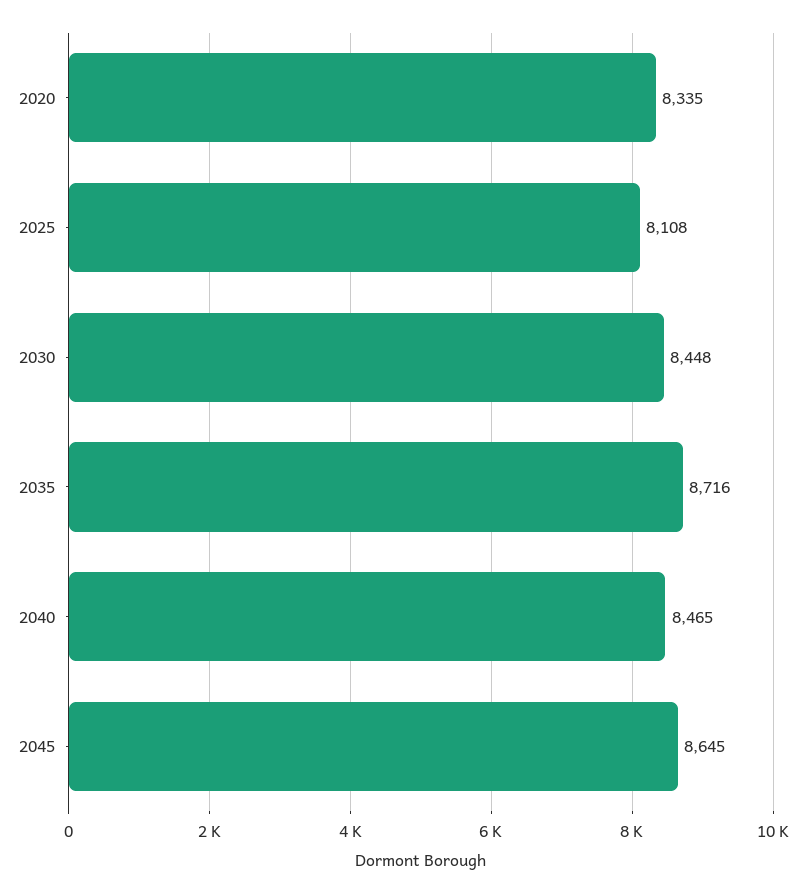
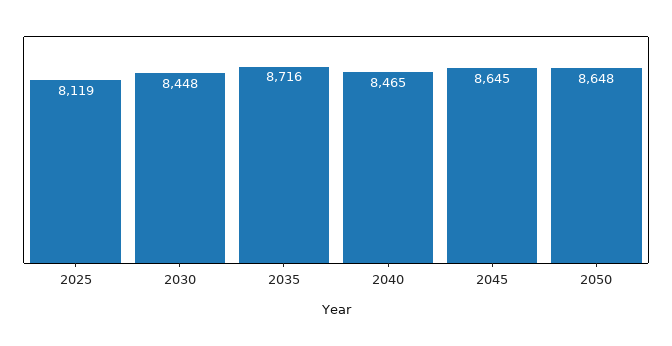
2020: 8335 -> none
2025: 8108 -> 8119
2050: none -> 8648

